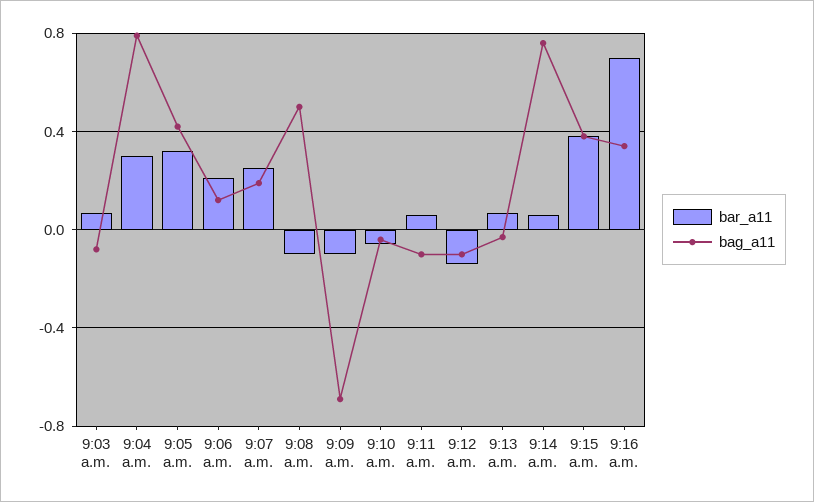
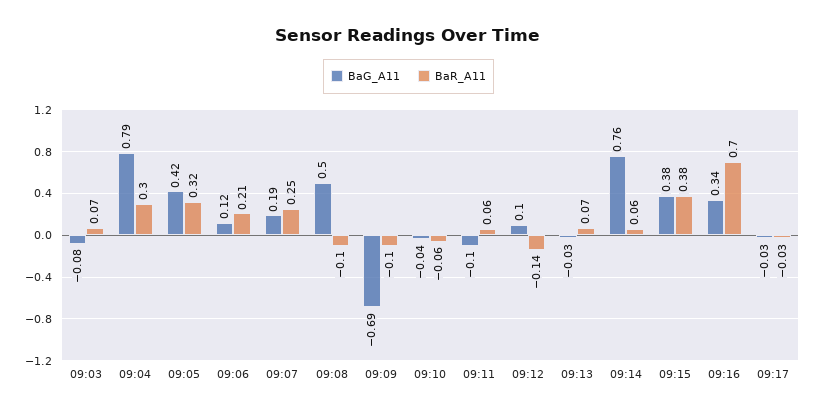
bag_a11, 9:12 a.m.: -0.1 -> 0.1
bag_a11, 09:17: none -> -0.03
bar_a11, 09:17: none -> -0.03

